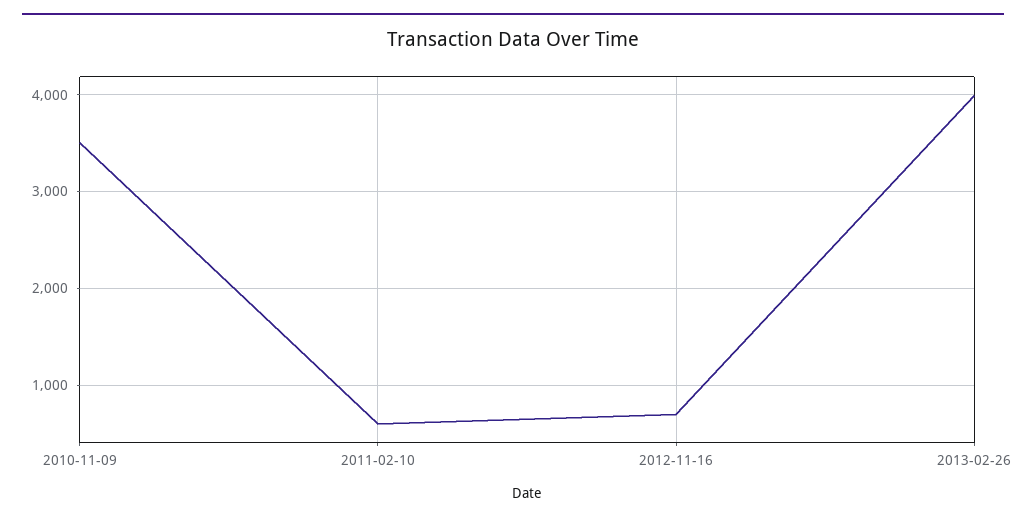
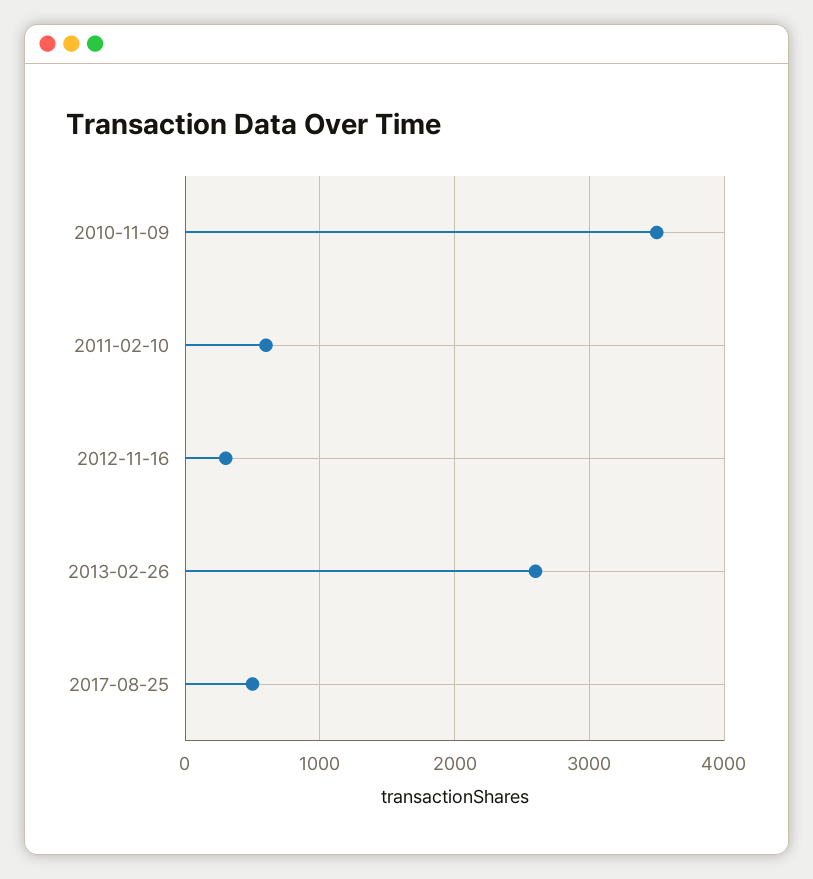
2012-11-16: 700 -> 300
2013-02-26: 4000 -> 2600
2017-08-25: none -> 500

